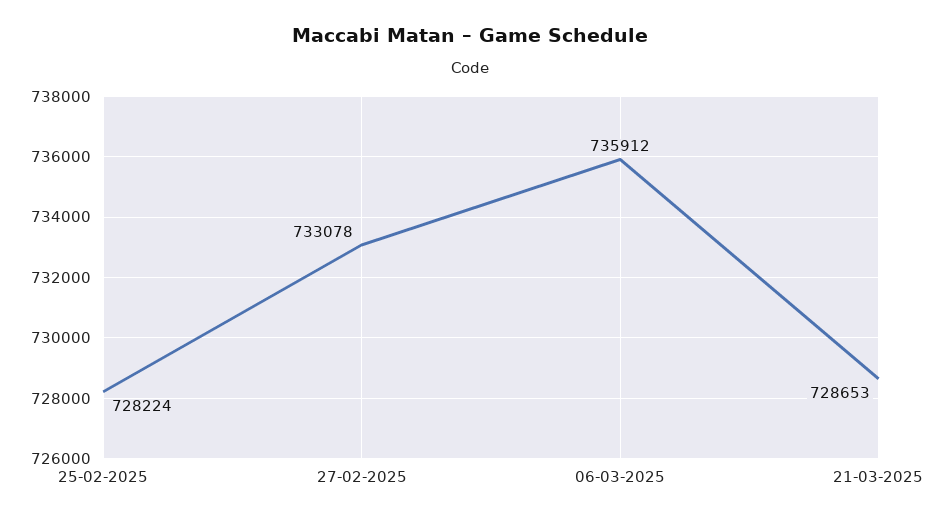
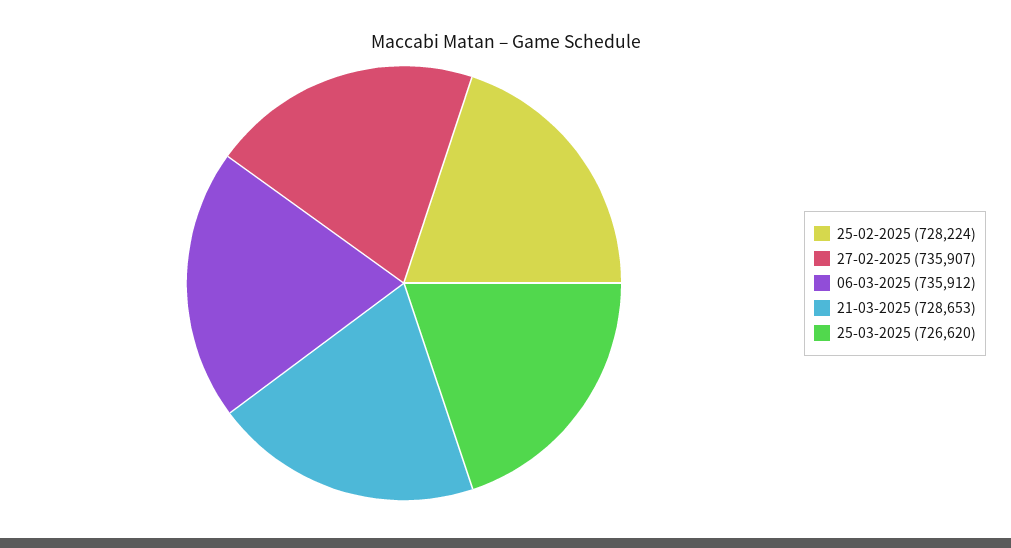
27-02-2025: 733078 -> 735907
25-03-2025: none -> 726620

